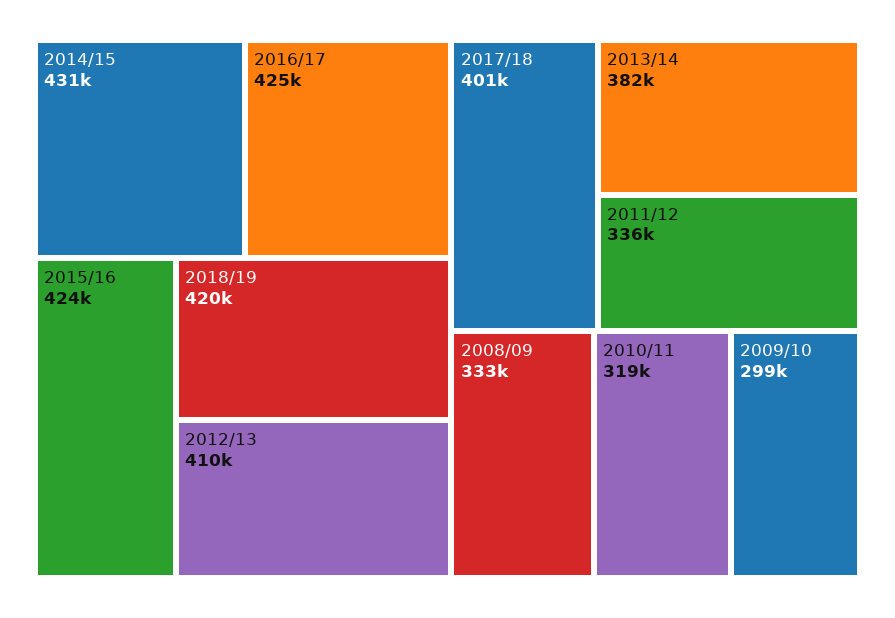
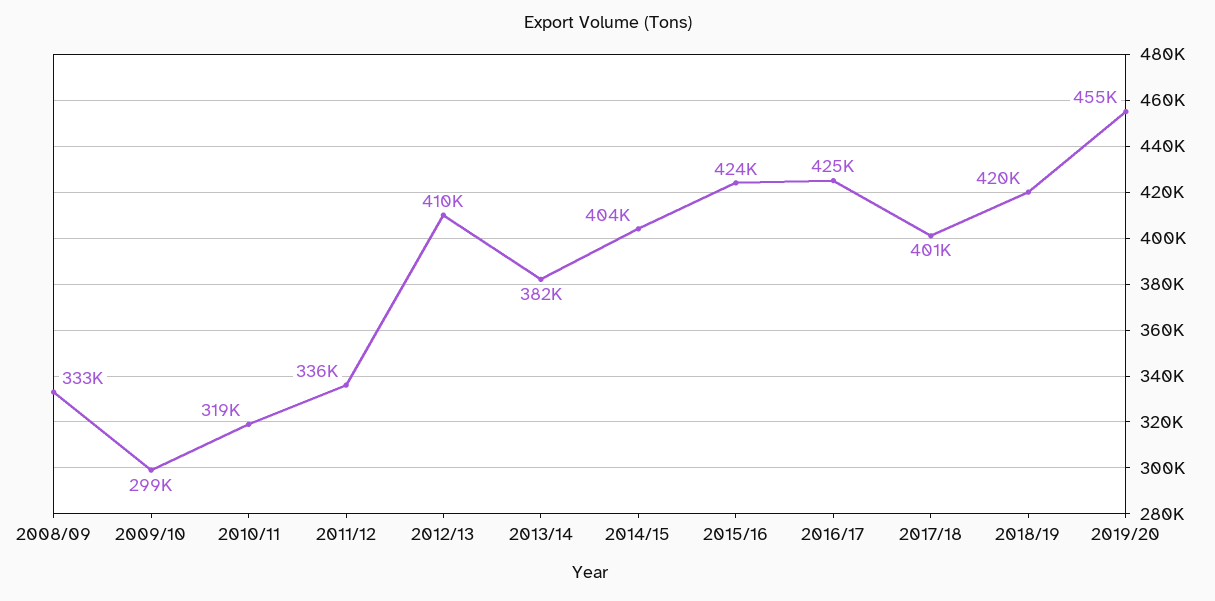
2014/15: 431000 -> 404000
2019/20: none -> 455000

